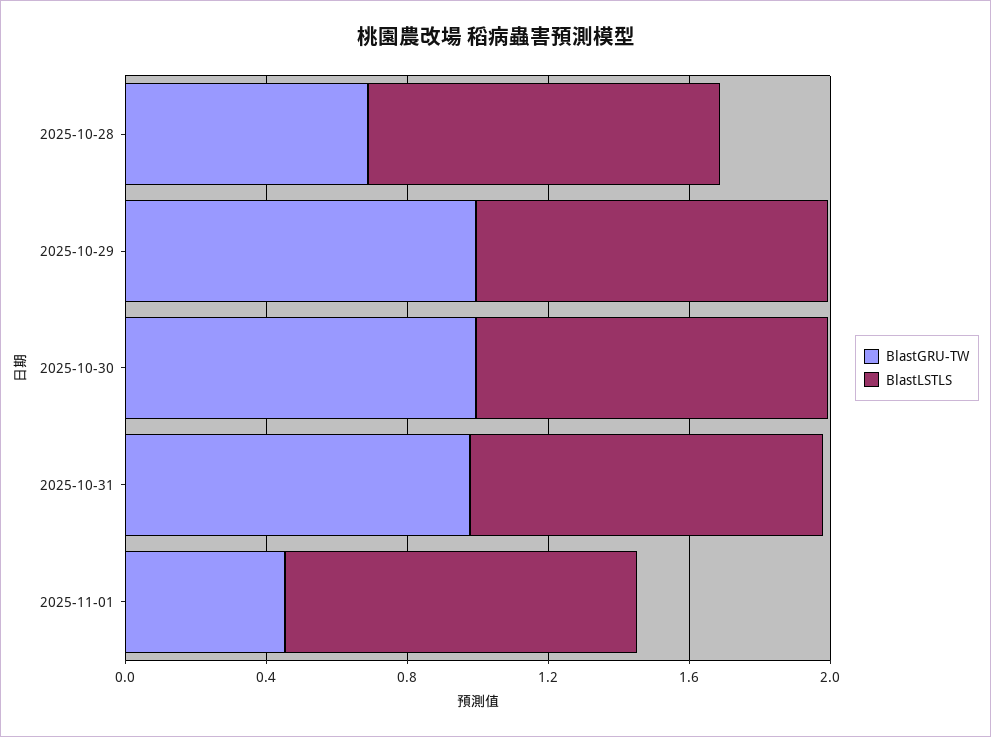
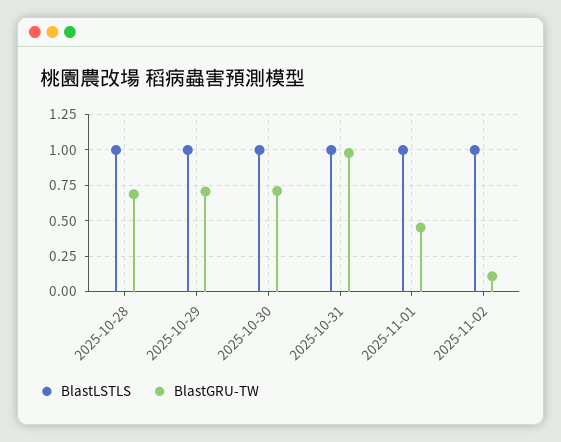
BlastGRU-TW, 2025-10-29: 1 -> 0.7
BlastGRU-TW, 2025-10-30: 1 -> 0.7
BlastLSTLS, 2025-11-02: none -> 1
BlastGRU-TW, 2025-11-02: none -> 0.1

